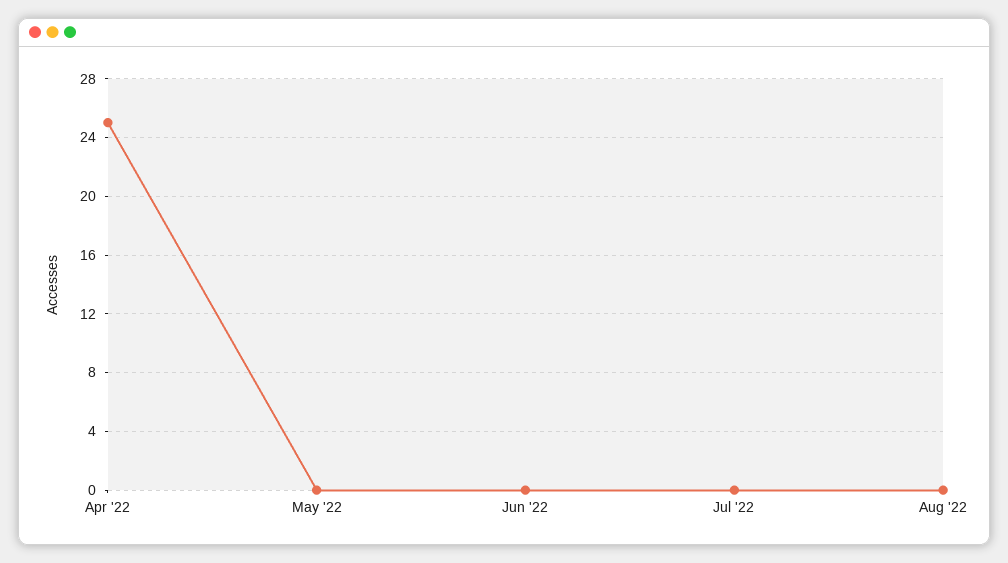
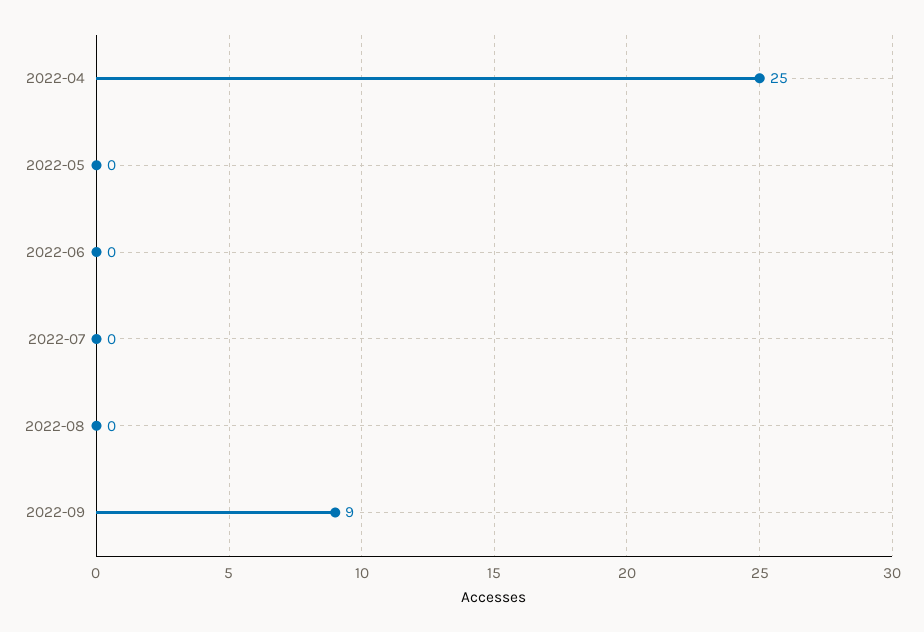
2022-09: none -> 9

